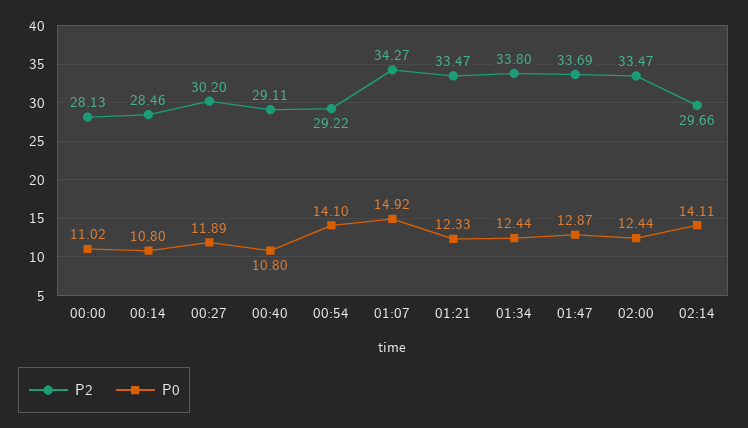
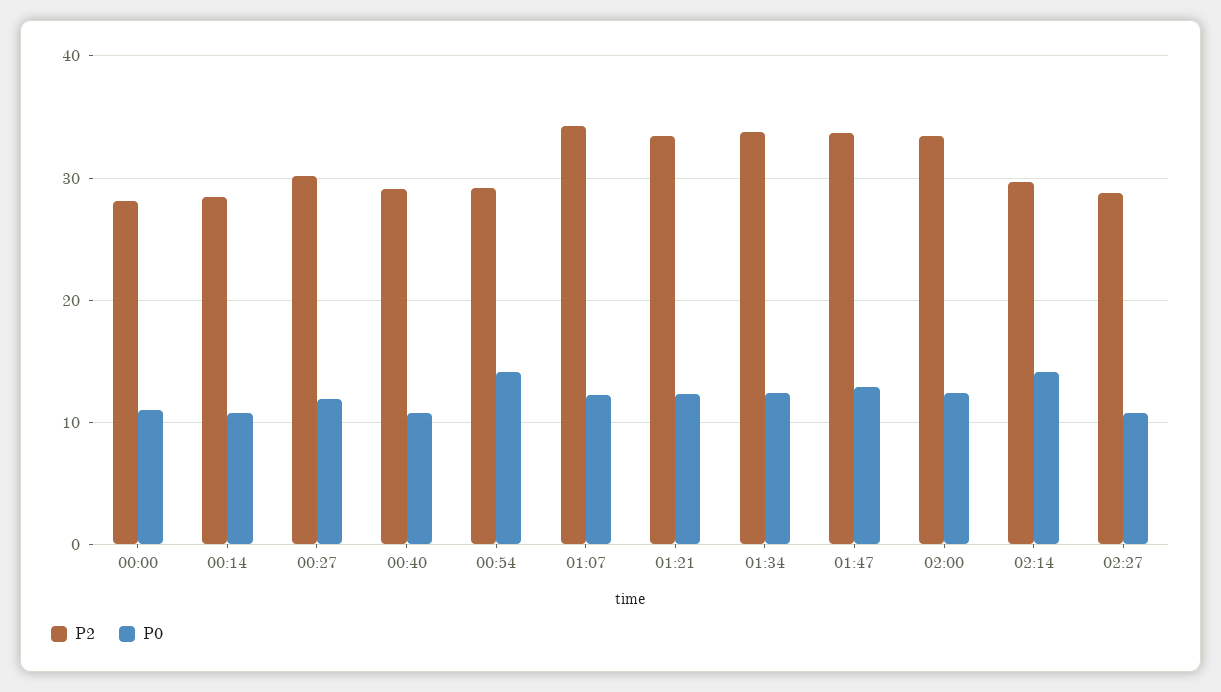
P0, 01:07: 14.92 -> 12
P2, 02:27: none -> 29
P0, 02:27: none -> 11

